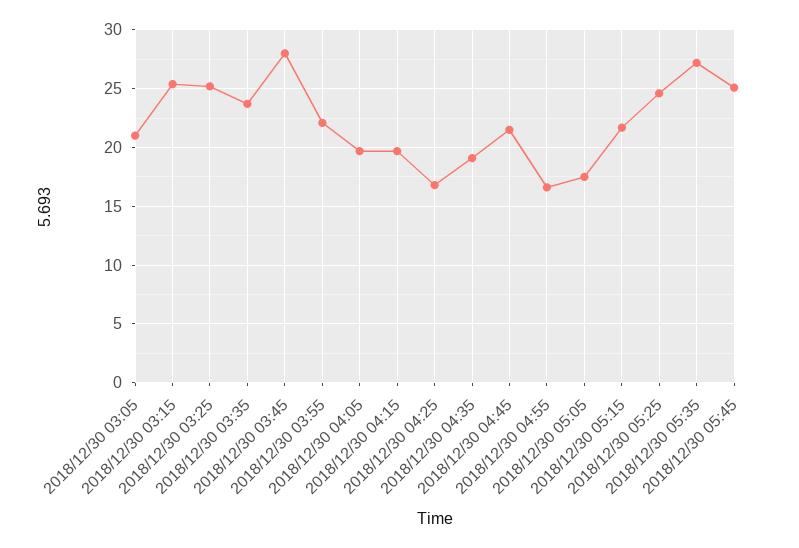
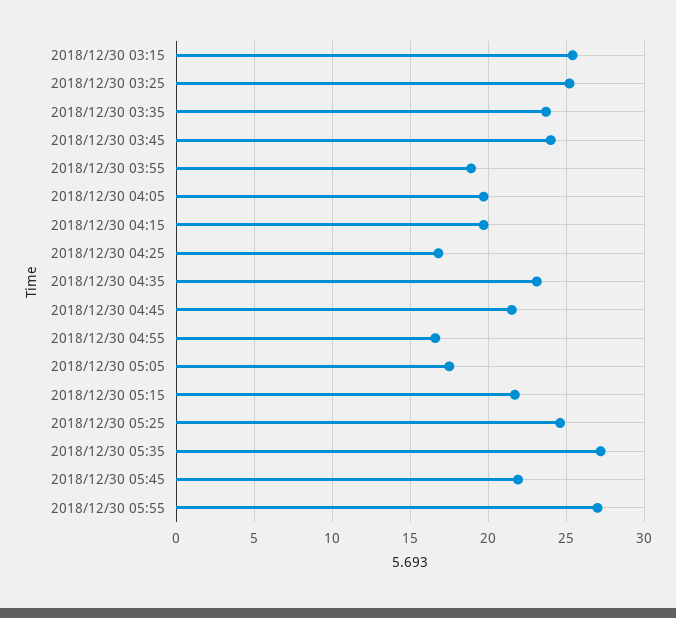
2018/12/30 03:05: 21 -> none
2018/12/30 03:45: 28 -> 24
2018/12/30 03:55: 22 -> 19
2018/12/30 04:35: 19 -> 23
2018/12/30 05:45: 25 -> 22
2018/12/30 05:55: none -> 27

